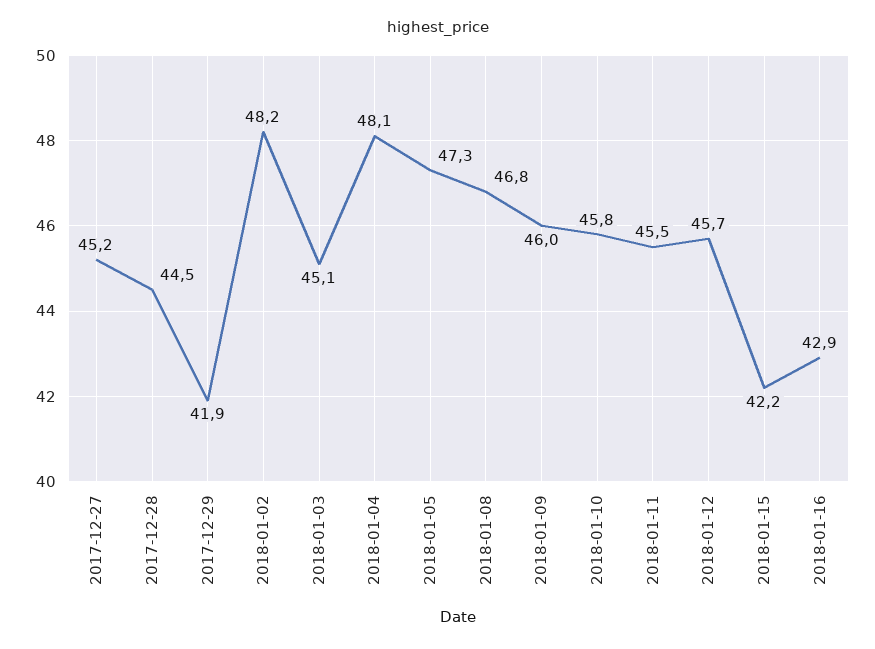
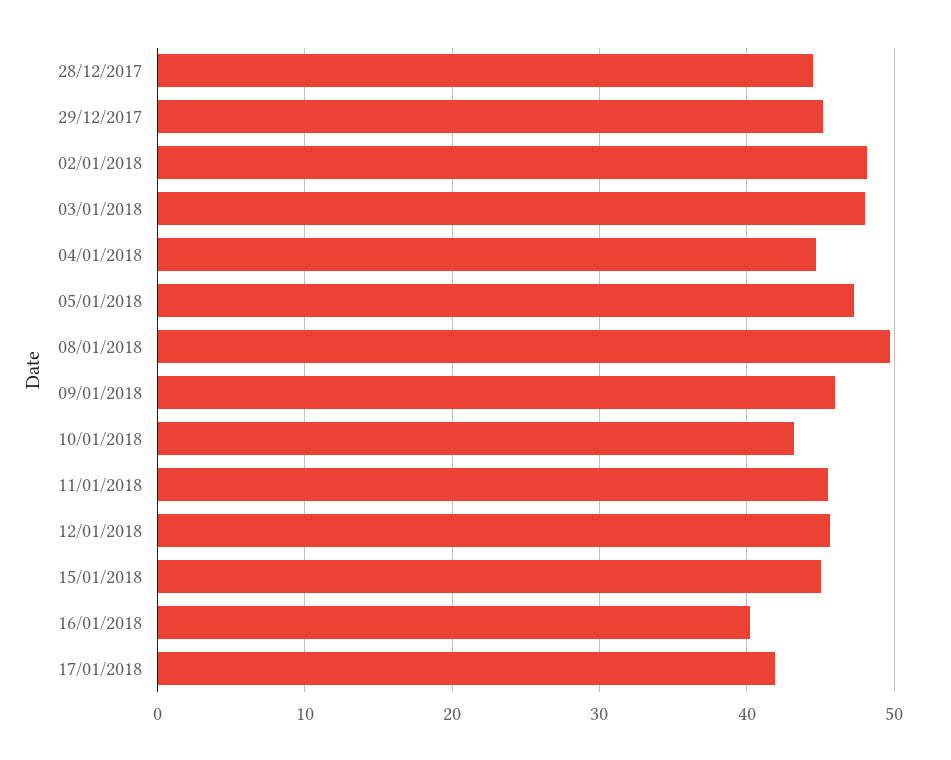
2017-12-27: 45.2 -> none
2017-12-29: 41.9 -> 45
2018-01-03: 45.1 -> 48
2018-01-04: 48.1 -> 45
2018-01-08: 46.8 -> 50
2018-01-10: 45.8 -> 43
2018-01-15: 42.2 -> 45
2018-01-16: 42.9 -> 40
17/01/2018: none -> 42

